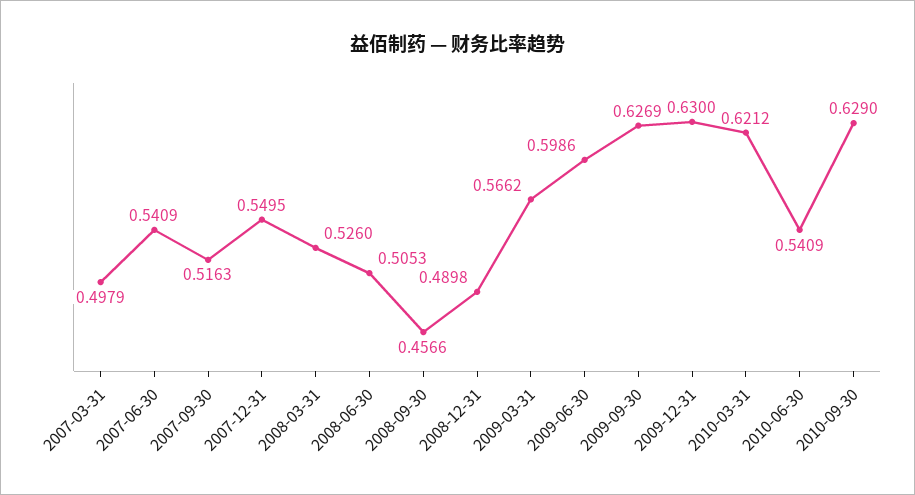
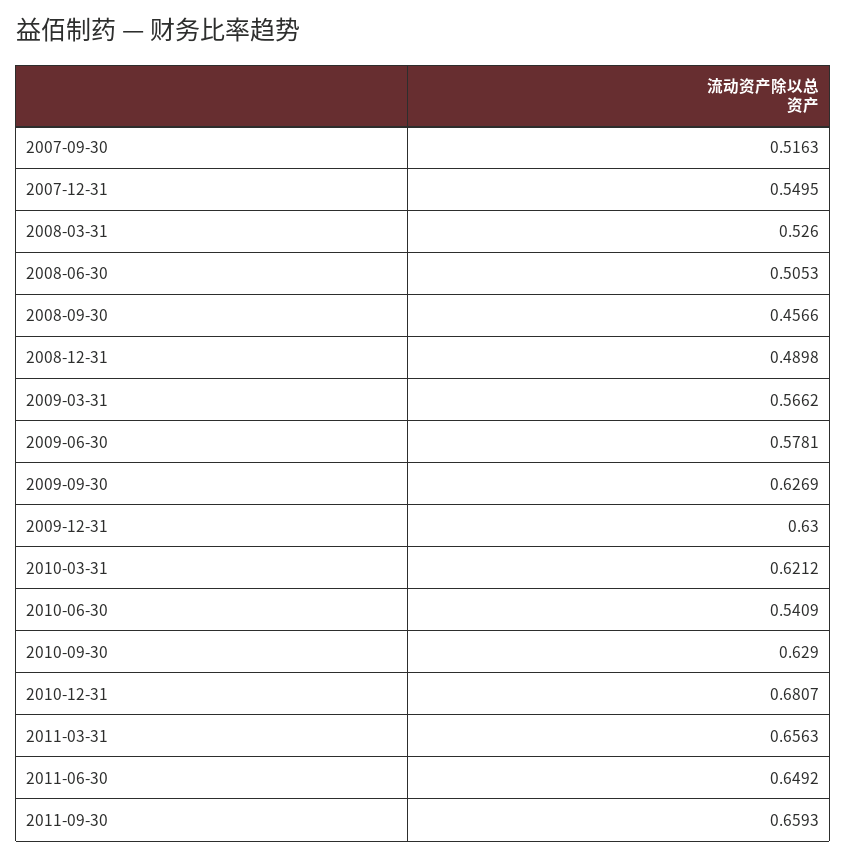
2007-03-31: 0.4979 -> none
2007-06-30: 0.5409 -> none
2009-06-30: 0.5986 -> 0.5781
2010-12-31: none -> 0.6807
2011-03-31: none -> 0.6563
2011-06-30: none -> 0.6492
2011-09-30: none -> 0.6593

